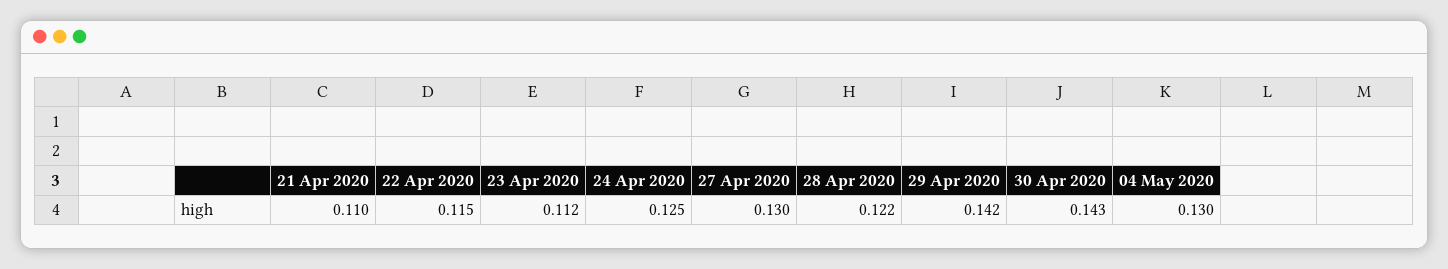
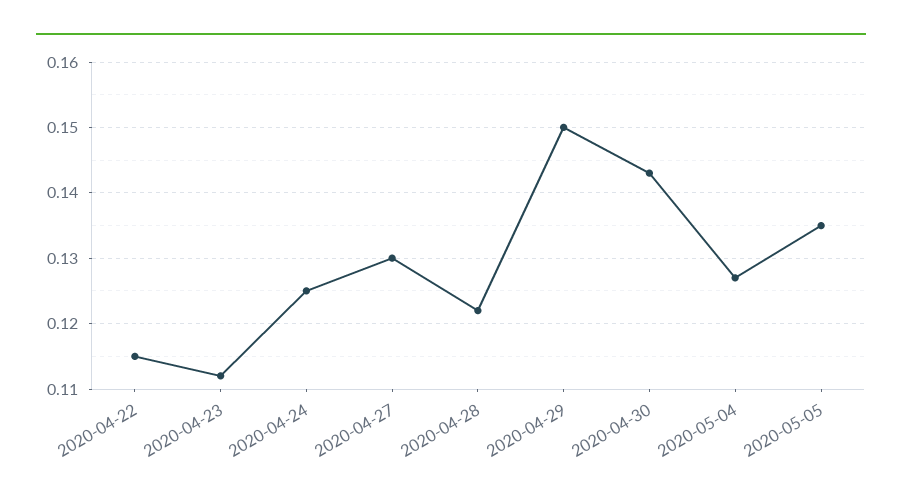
21 Apr 2020: 0.11 -> none
29 Apr 2020: 0.142 -> 0.15
04 May 2020: 0.13 -> 0.127
2020-05-05: none -> 0.135

